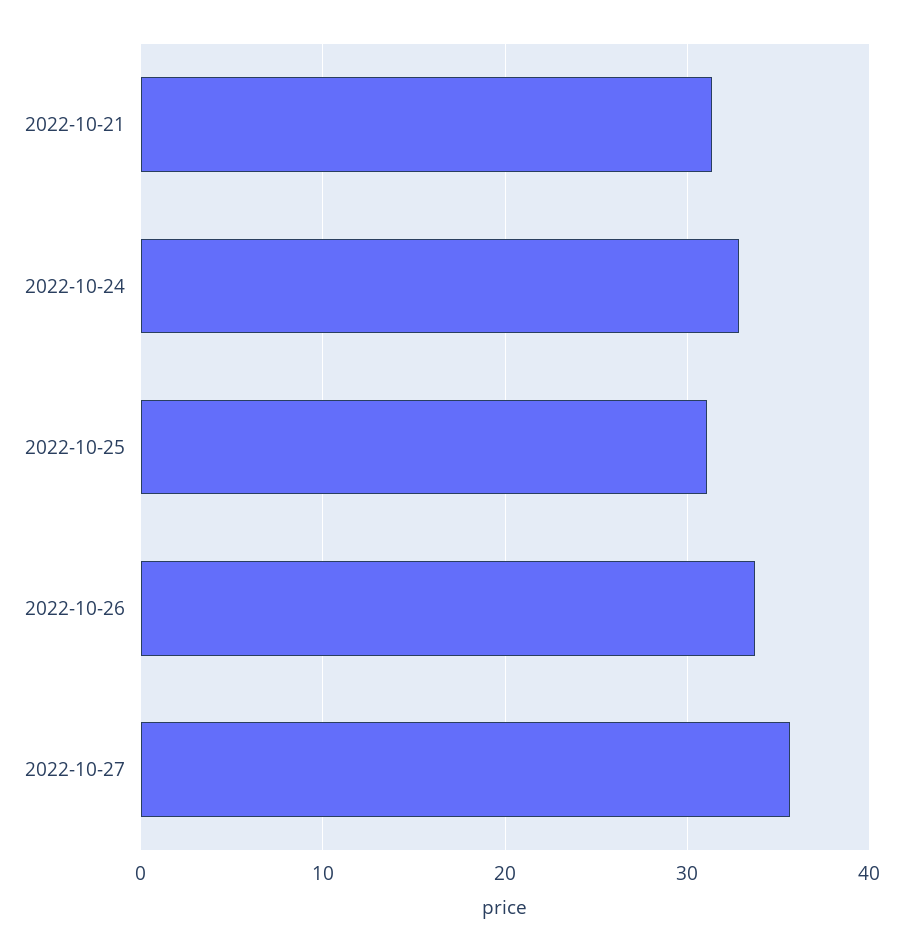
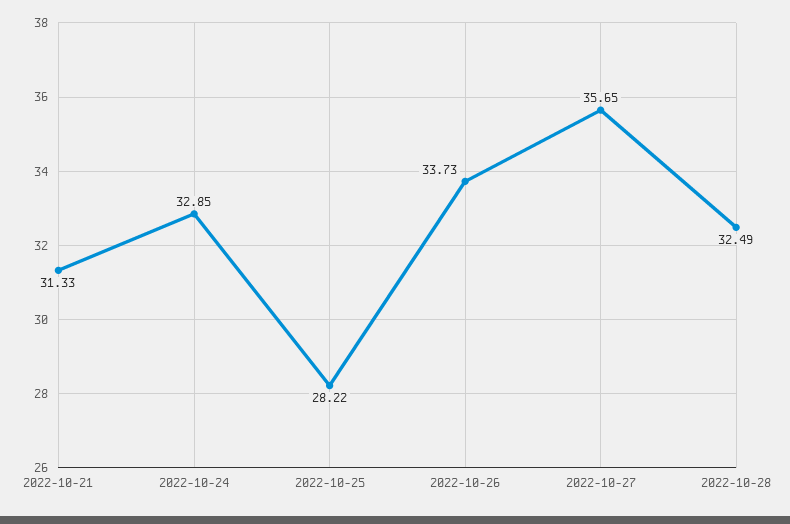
2022-10-25: 31 -> 28.22
2022-10-28: none -> 32.49

